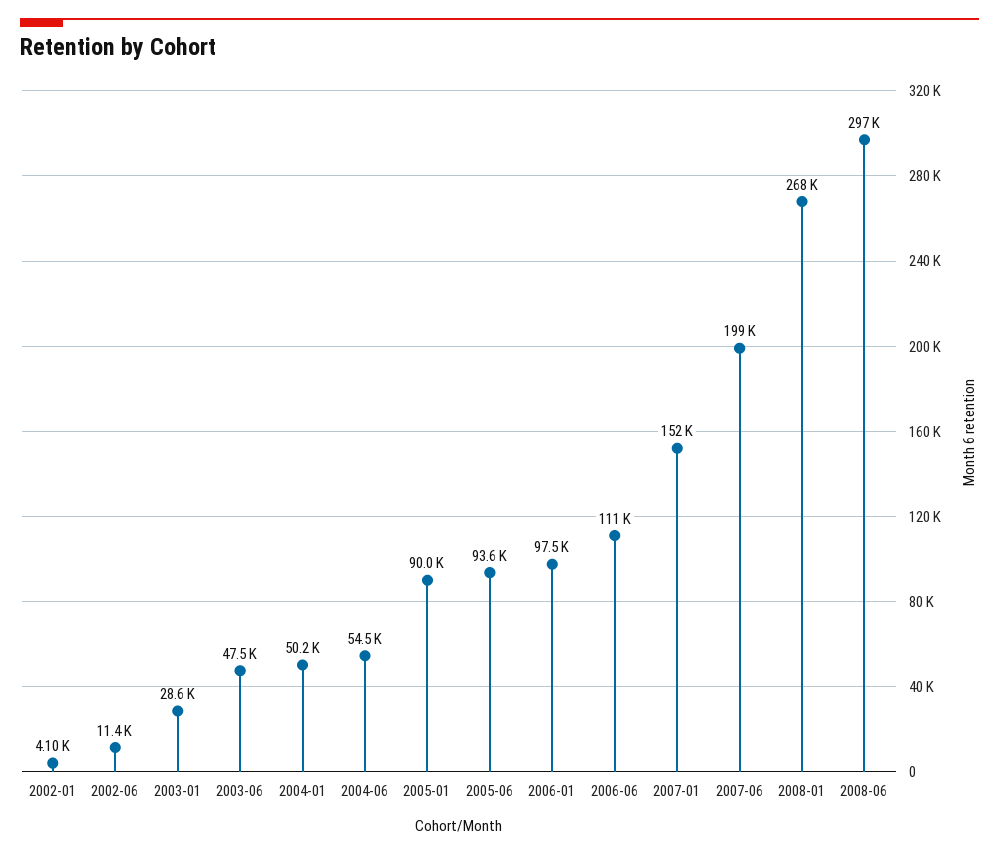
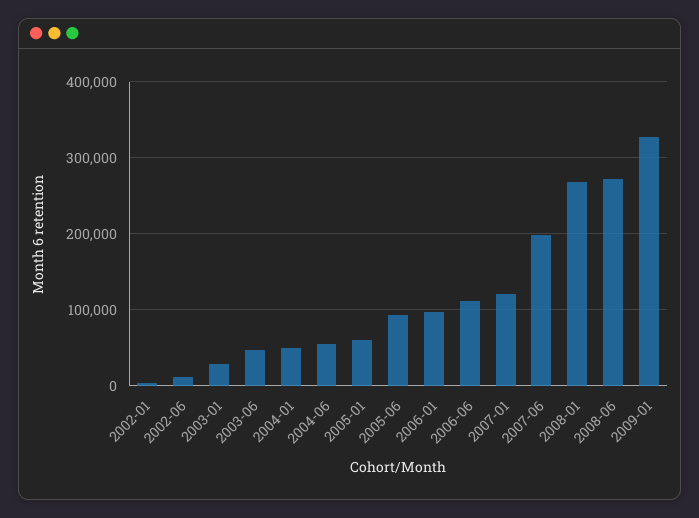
2005-01: 90000 -> 60000
2007-01: 152000 -> 120000
2008-06: 297000 -> 270000
2009-01: none -> 330000

